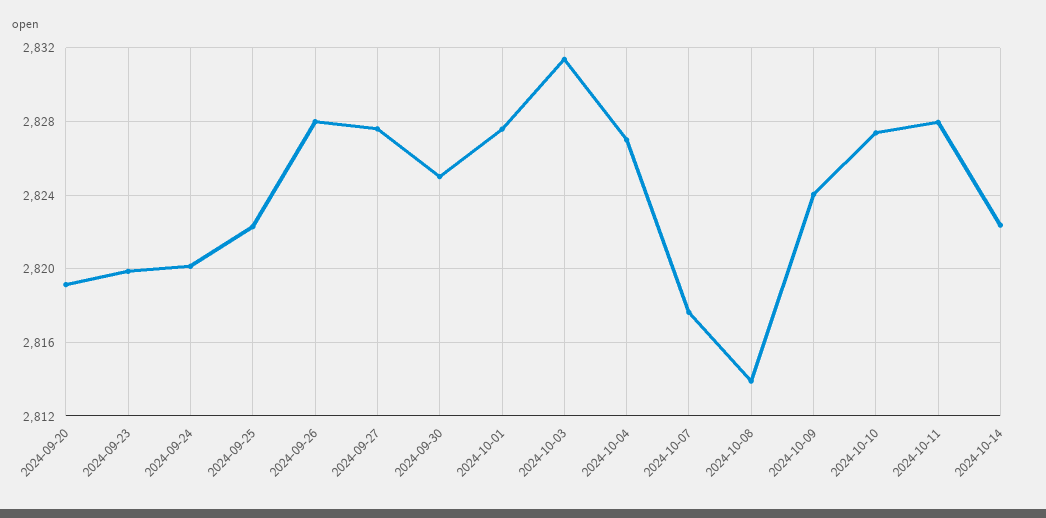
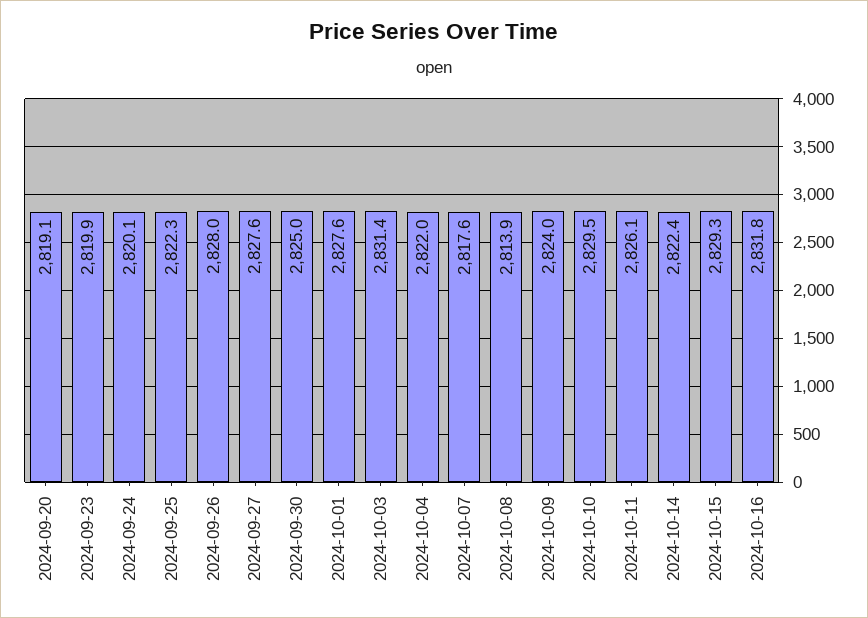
2024-10-04: 2827 -> 2822
2024-10-10: 2827.5 -> 2829.5
2024-10-11: 2828 -> 2826.1
2024-10-15: none -> 2829.3
2024-10-16: none -> 2831.8

